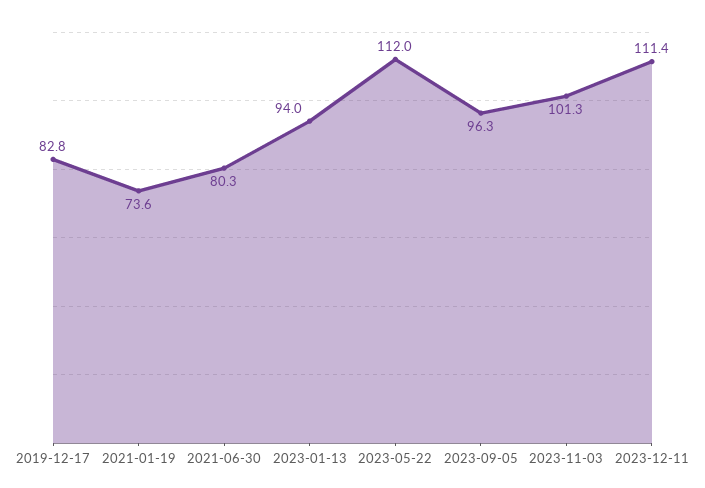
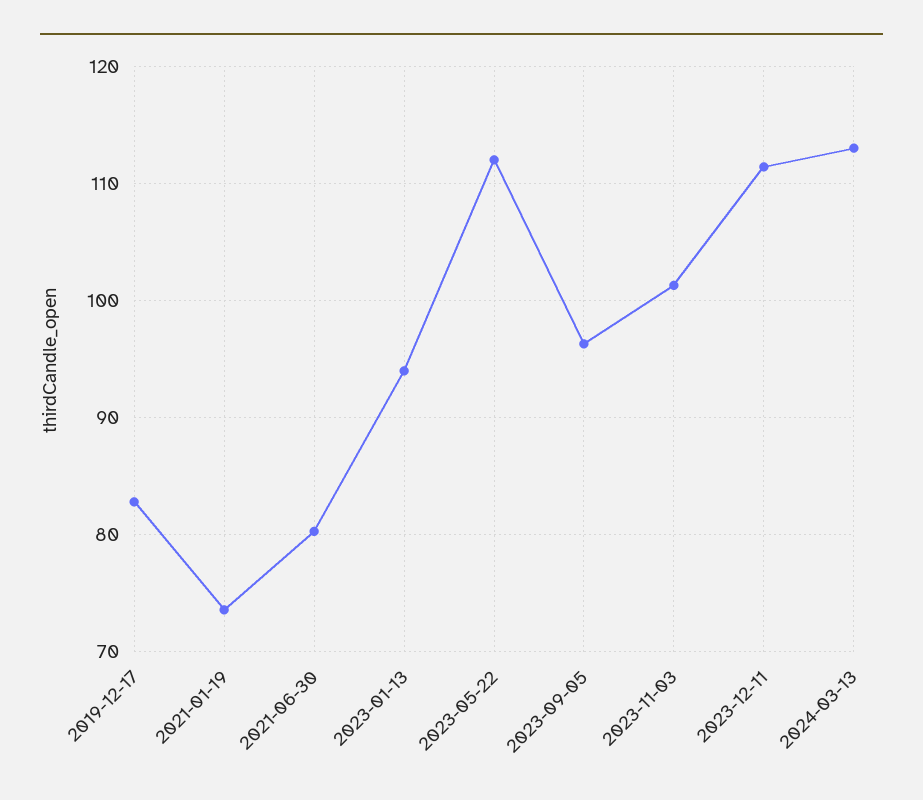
2024-03-13: none -> 113

